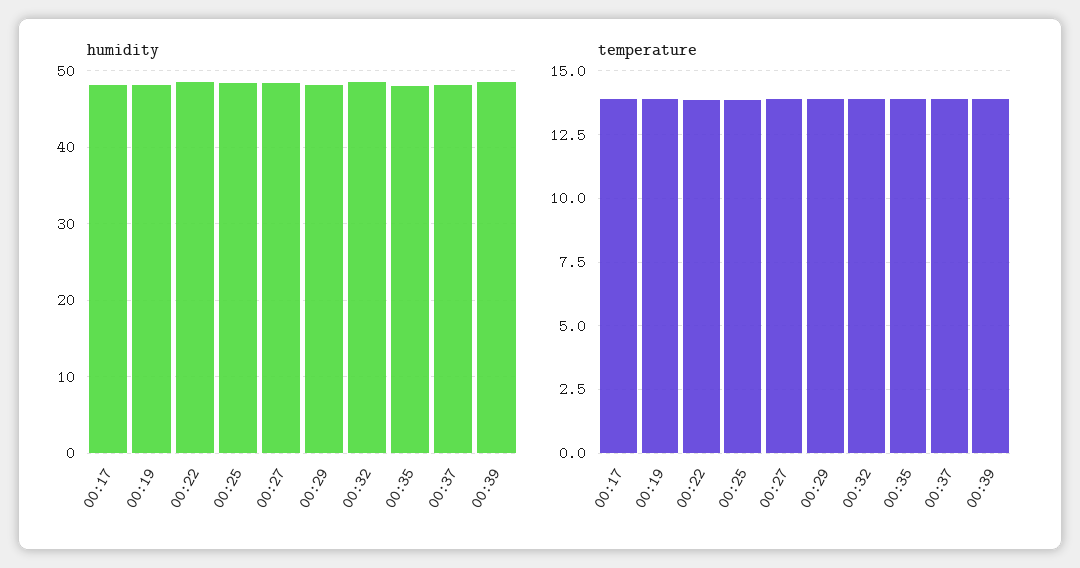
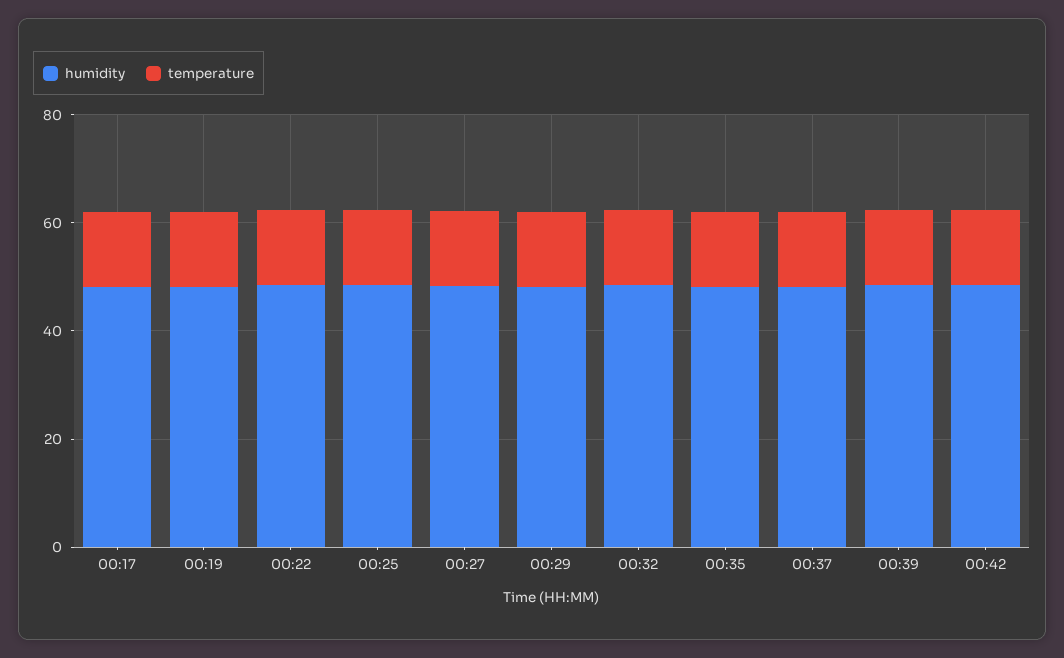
humidity, 00:42: none -> 50
temperature, 00:42: none -> 15

